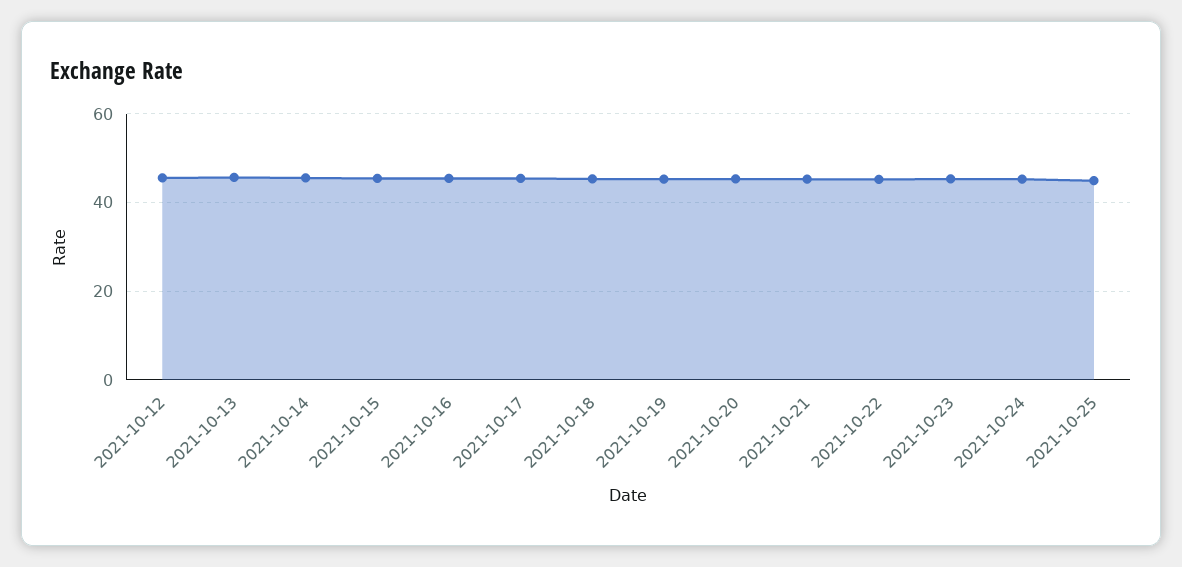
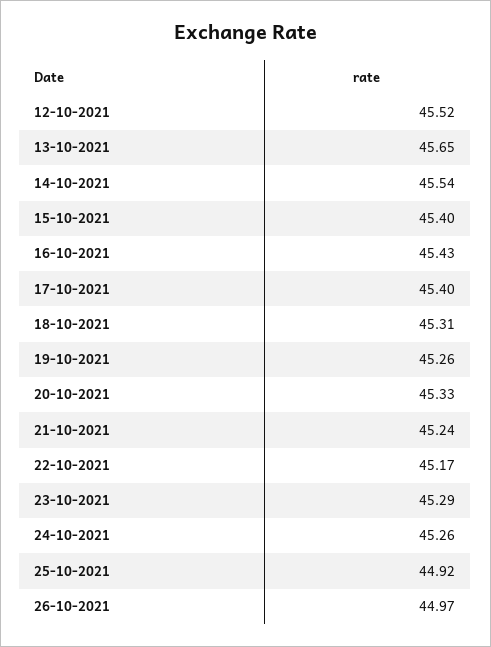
26-10-2021: none -> 44.97

